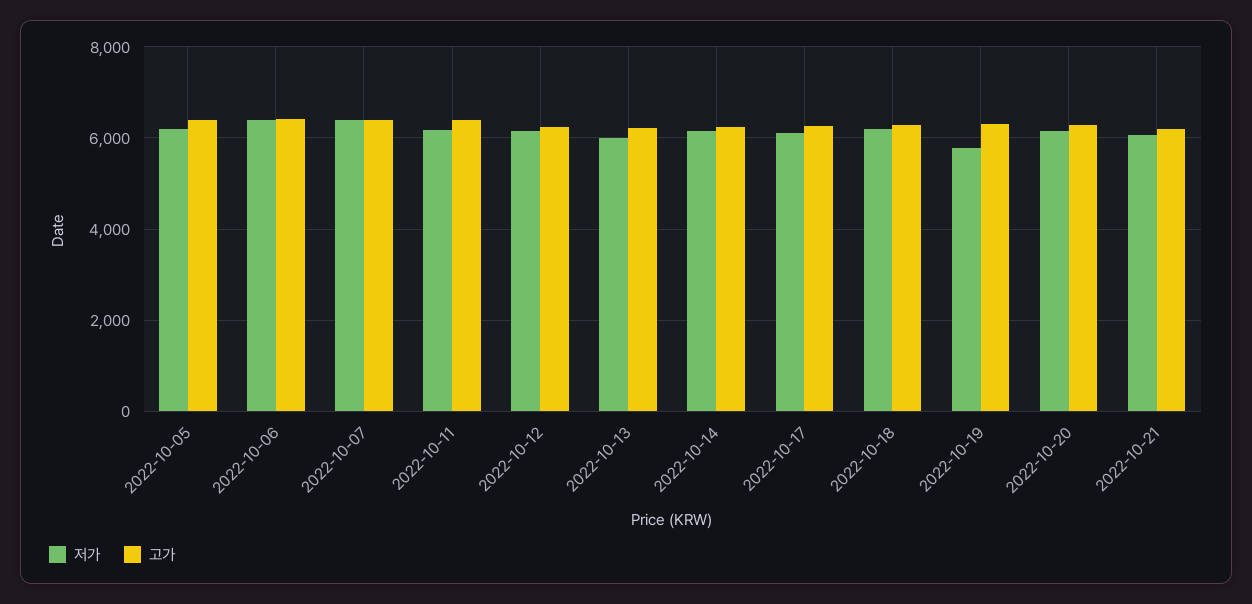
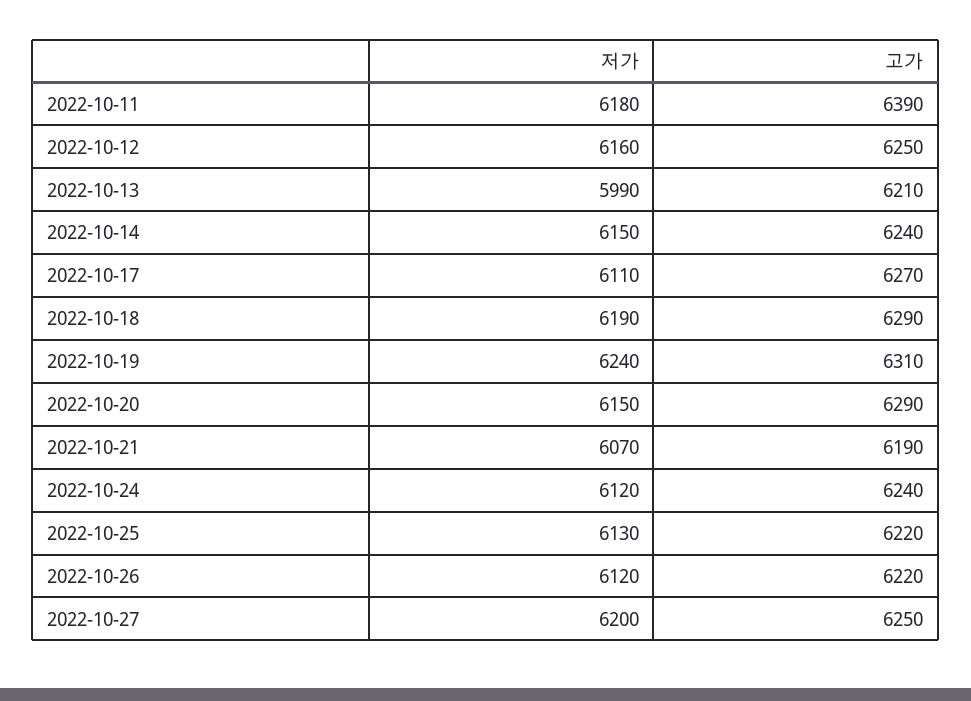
저가, 2022-10-05: 6200 -> none
고가, 2022-10-05: 6400 -> none
저가, 2022-10-06: 6400 -> none
고가, 2022-10-06: 6400 -> none
저가, 2022-10-07: 6400 -> none
고가, 2022-10-07: 6400 -> none
저가, 2022-10-19: 5800 -> 6240
저가, 2022-10-24: none -> 6120
고가, 2022-10-24: none -> 6240
저가, 2022-10-25: none -> 6130
고가, 2022-10-25: none -> 6220
저가, 2022-10-26: none -> 6120
고가, 2022-10-26: none -> 6220
저가, 2022-10-27: none -> 6200
고가, 2022-10-27: none -> 6250

